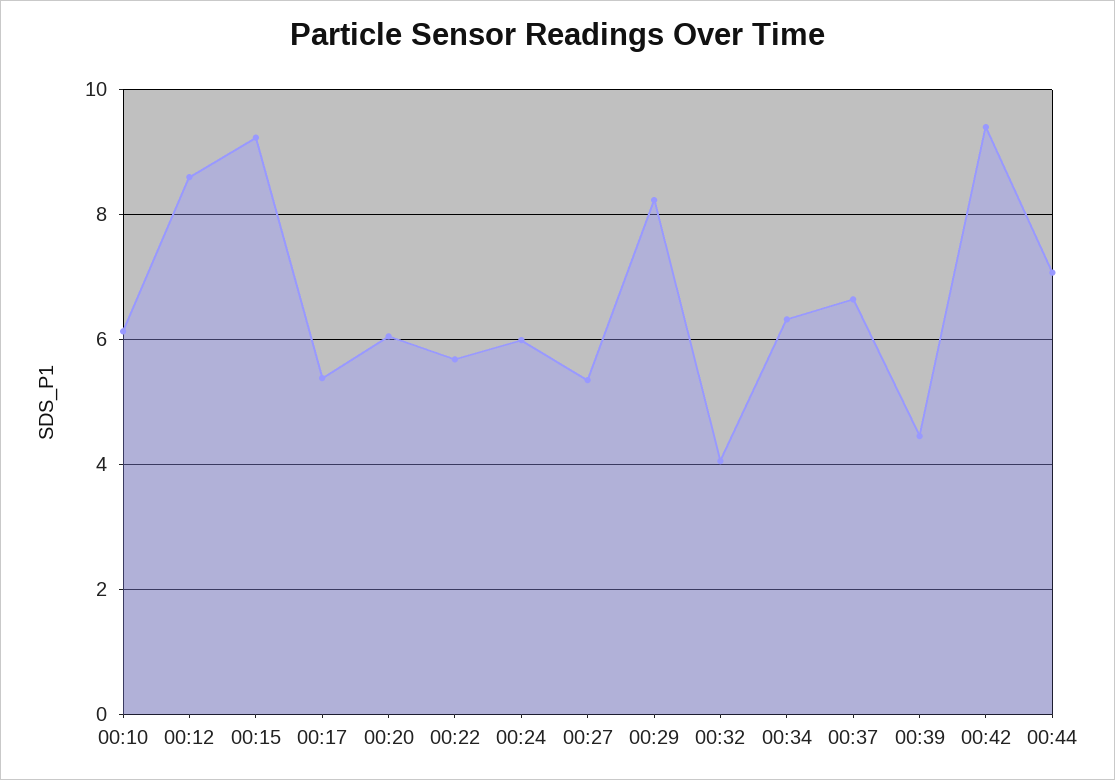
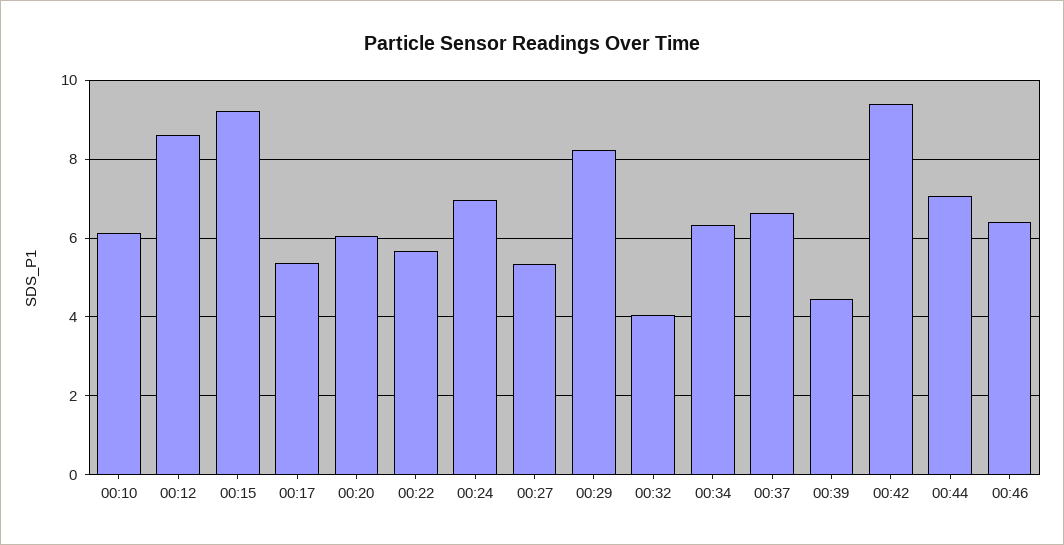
00:24: 6 -> 7
00:46: none -> 6.4

